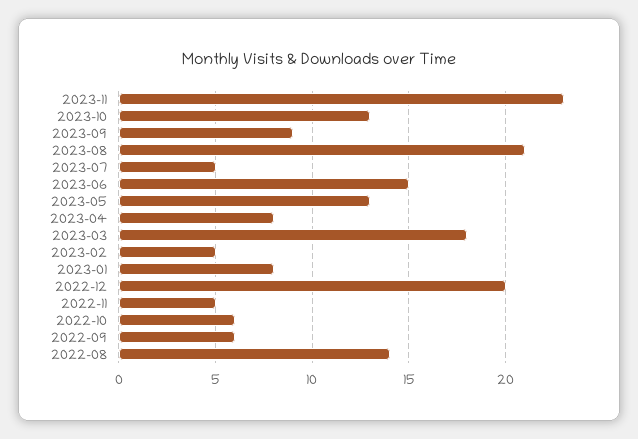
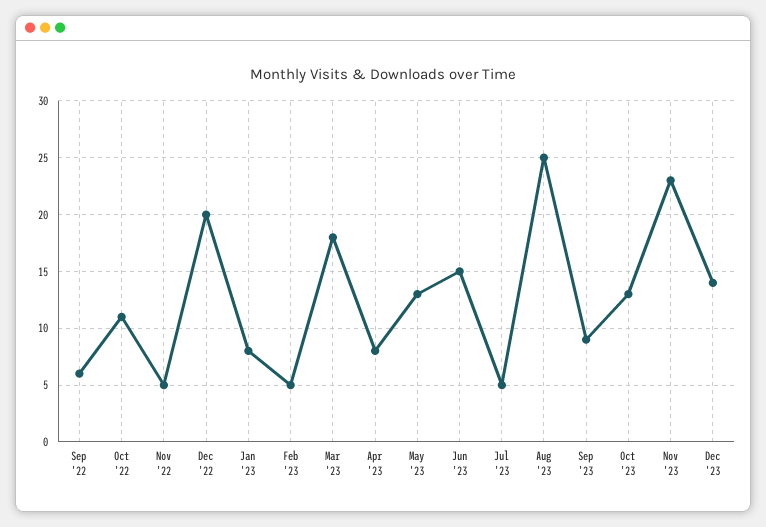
2023-08: 21 -> 25
2022-10: 6 -> 11
2022-08: 14 -> none
Dec '23: none -> 14

